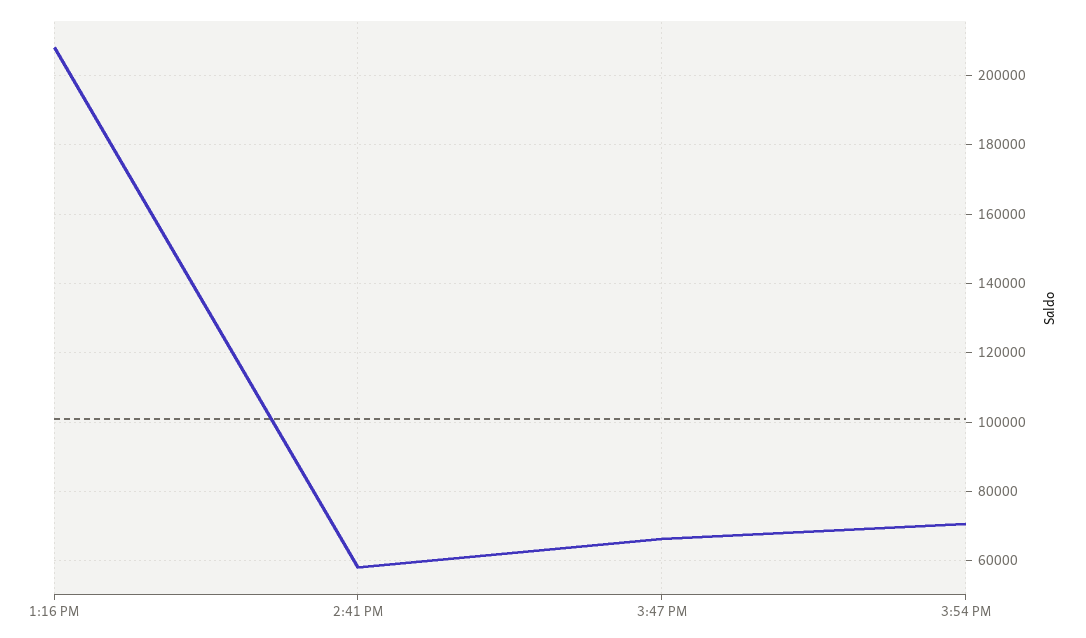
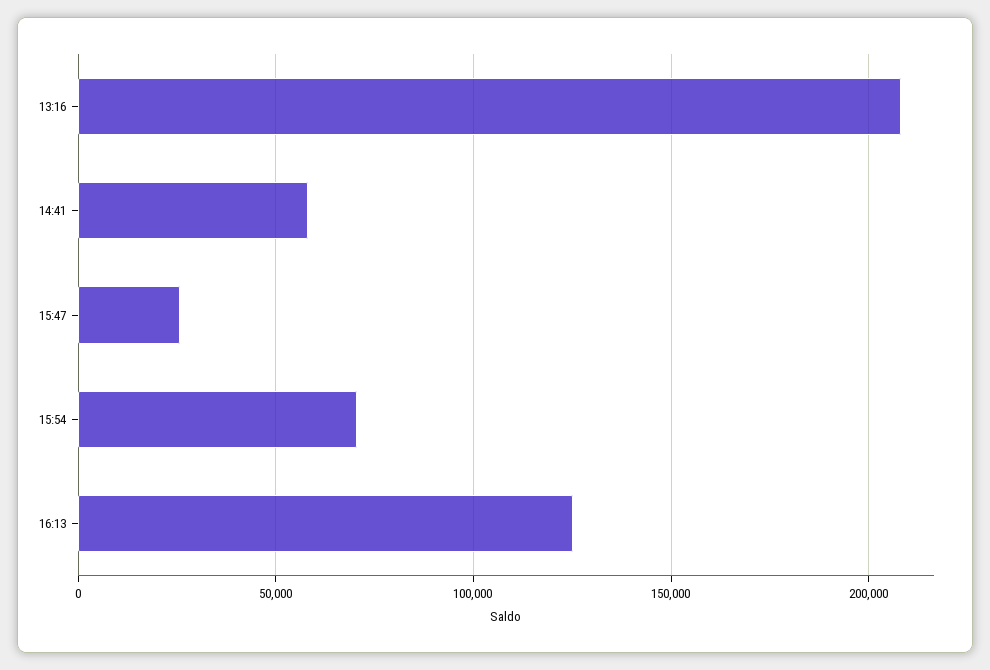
3:47 PM: 66000 -> 25000
16:13: none -> 125000

